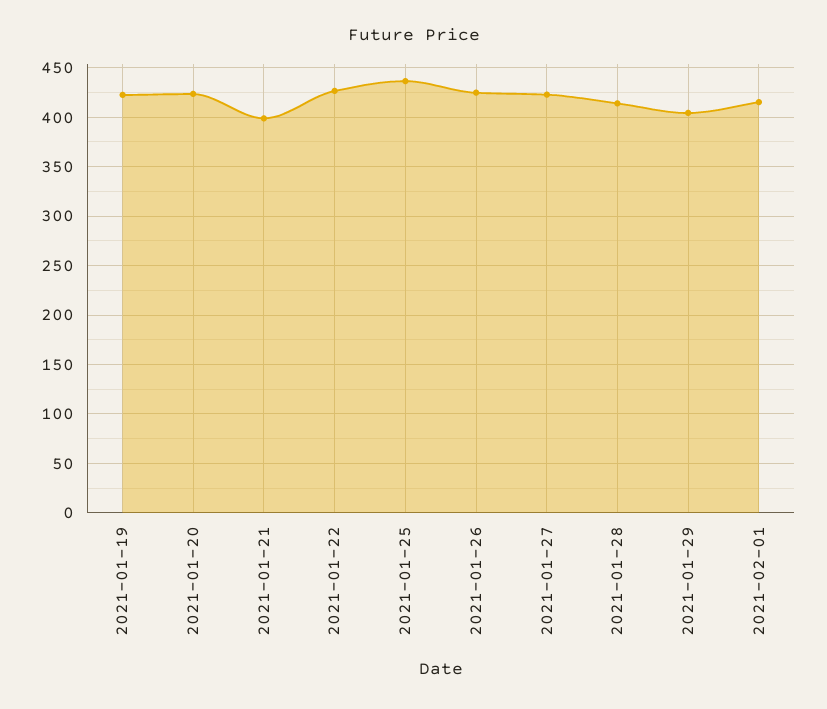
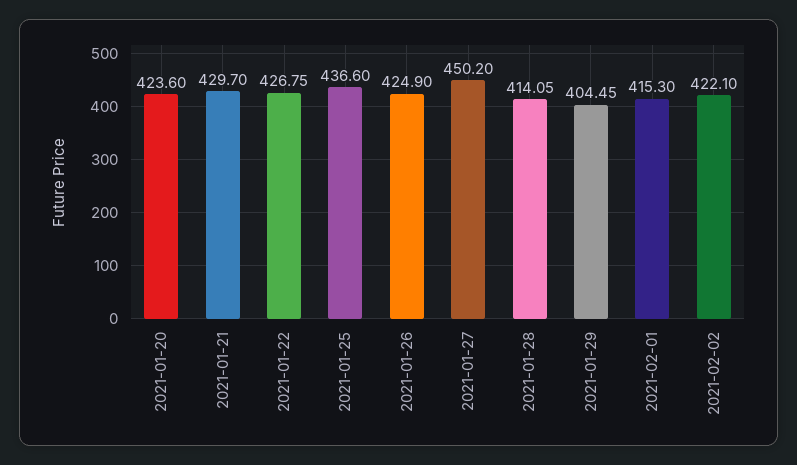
2021-01-19: 420 -> none
2021-01-21: 400 -> 429.7
2021-01-27: 420 -> 450.2
2021-02-02: none -> 422.1

